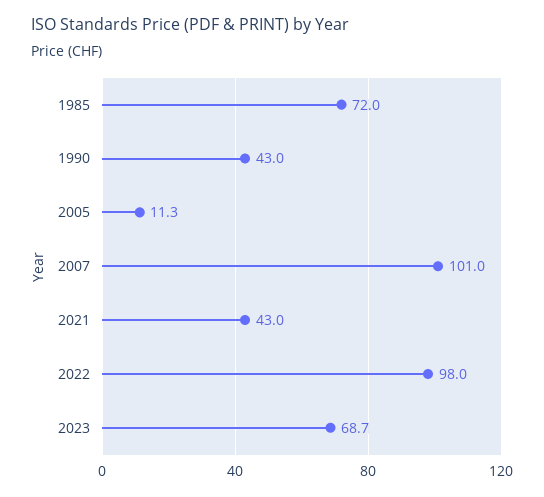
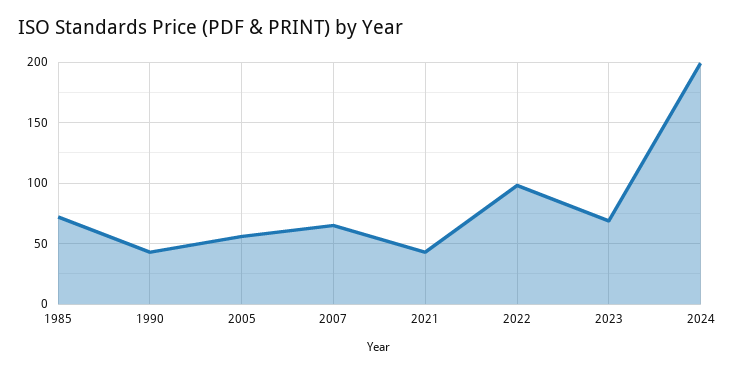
2005: 11.3 -> 55
2007: 101 -> 65
2024: none -> 200

